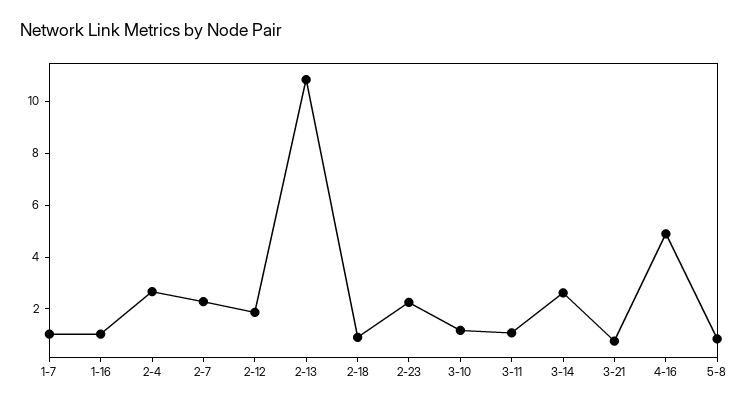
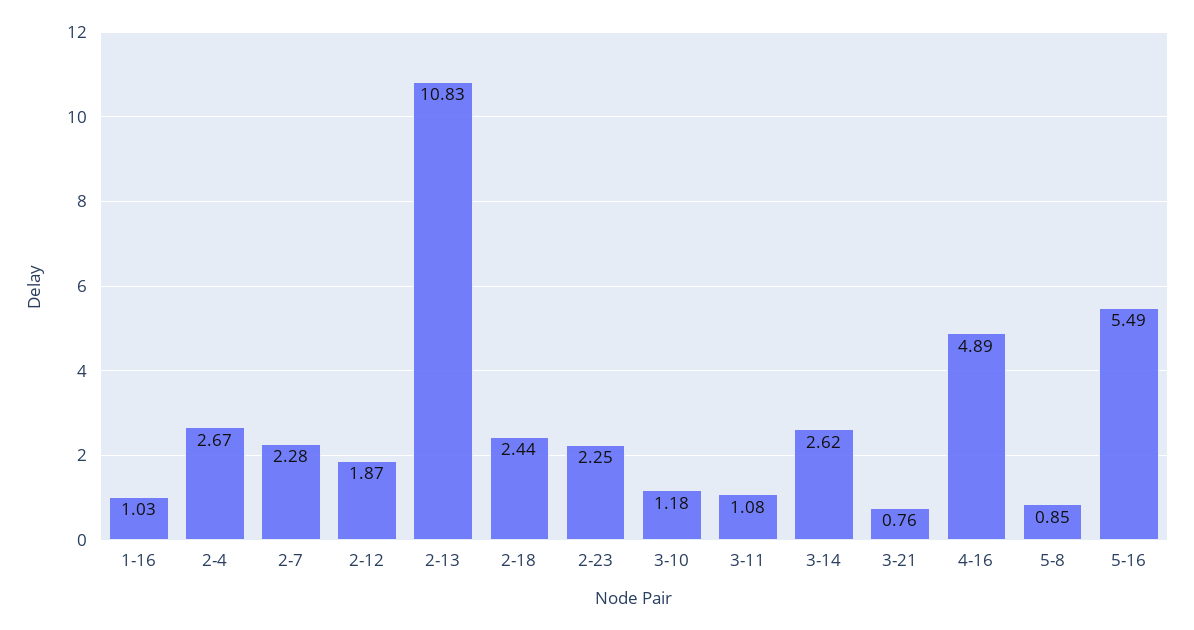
1-7: 1 -> none
2-18: 1 -> 2.44
5-16: none -> 5.49

